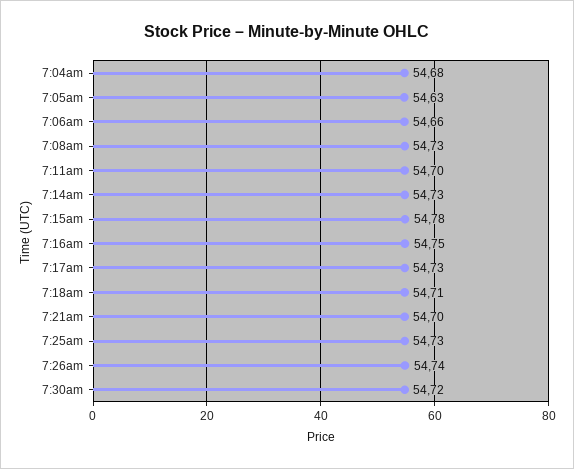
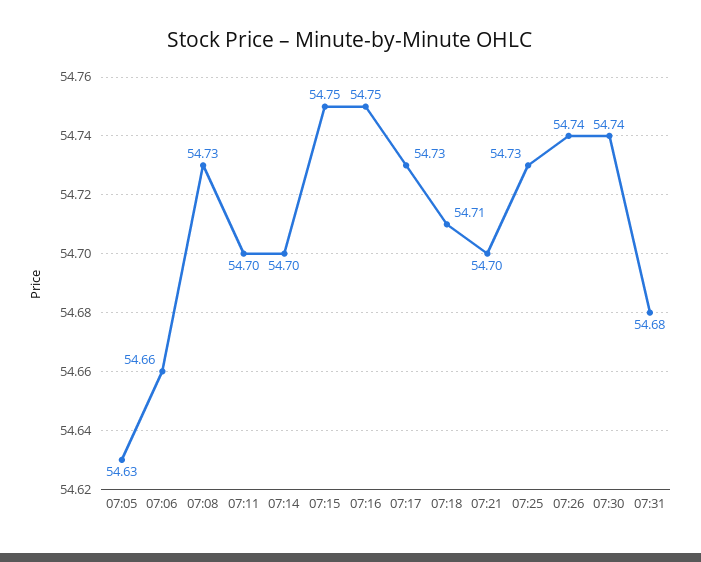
7:04am: 54.68 -> none
7:14am: 54.73 -> 54.7
7:15am: 54.78 -> 54.75
7:30am: 54.72 -> 54.74
07:31: none -> 54.68

